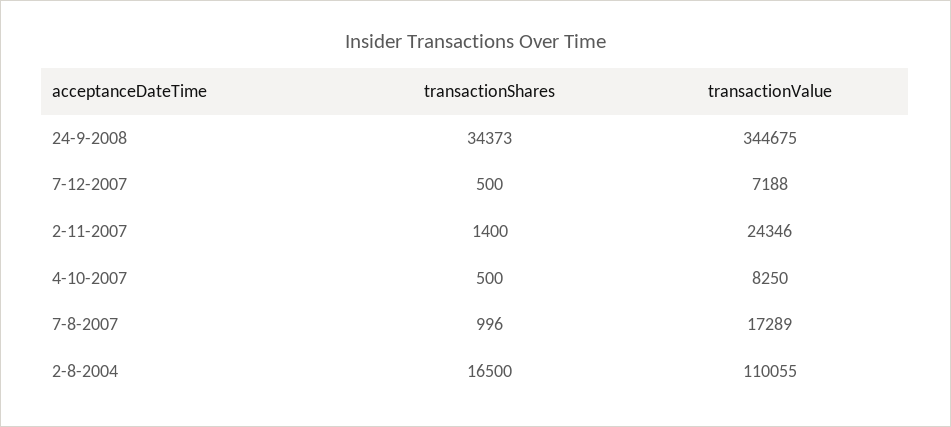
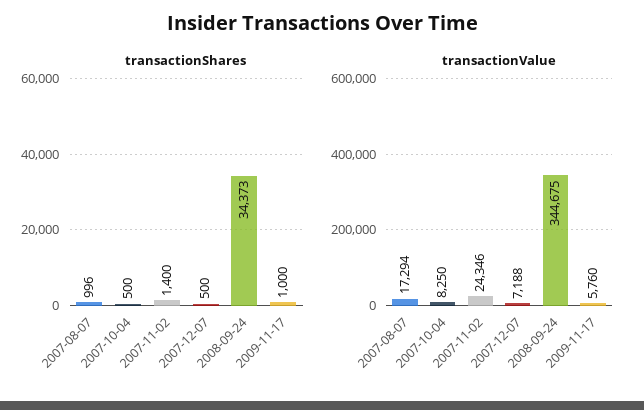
transactionValue, 7-8-2007: 17289 -> 17294
transactionShares, 2-8-2004: 16500 -> none
transactionValue, 2-8-2004: 110055 -> none
transactionShares, 2009-11-17: none -> 1000
transactionValue, 2009-11-17: none -> 5760

